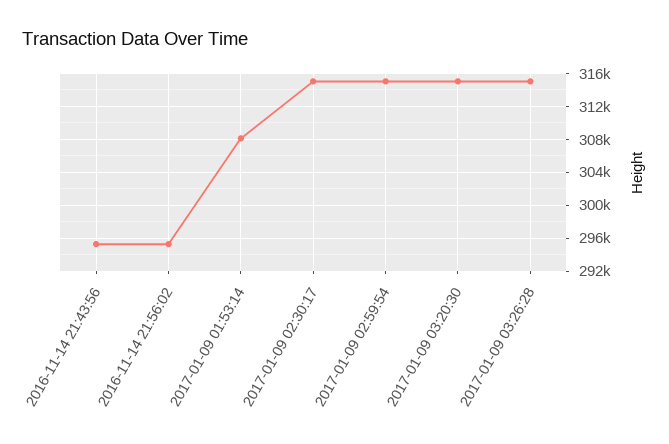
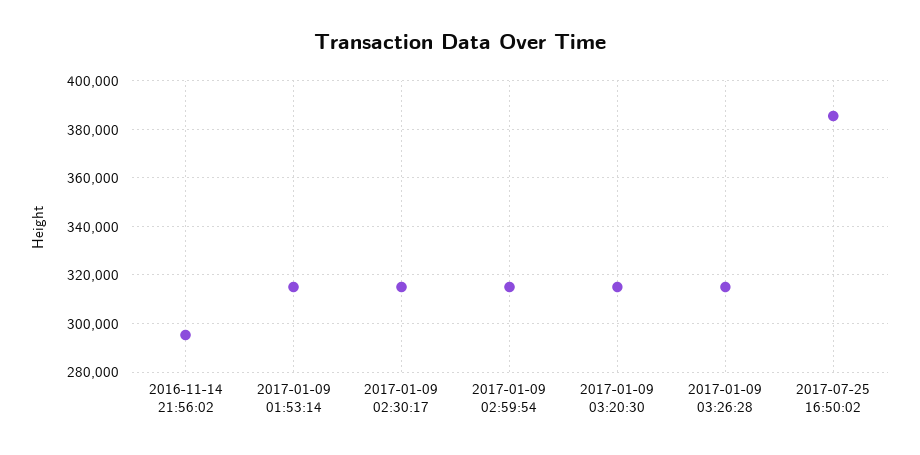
2016-11-14 21:43:56: 295000 -> none
2017-01-09 01:53:14: 308000 -> 315000
2017-07-25 16:50:02: none -> 385000

